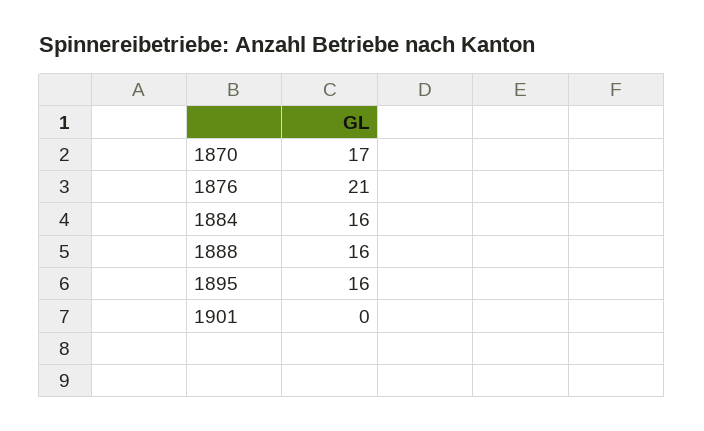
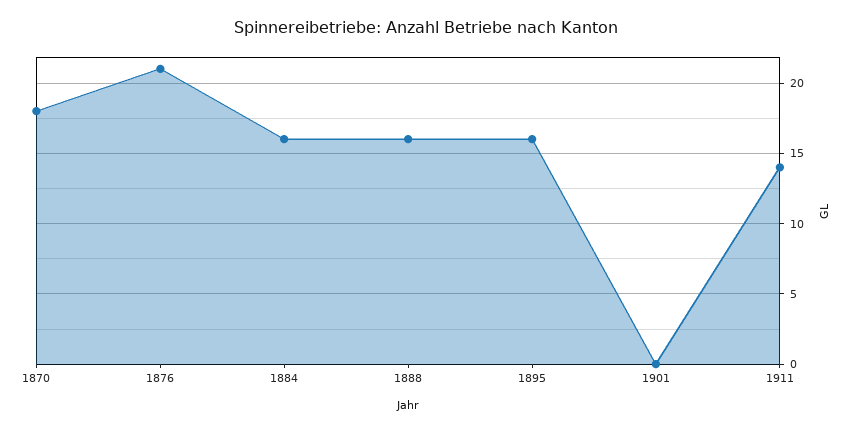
1870: 17 -> 18
1911: none -> 14

